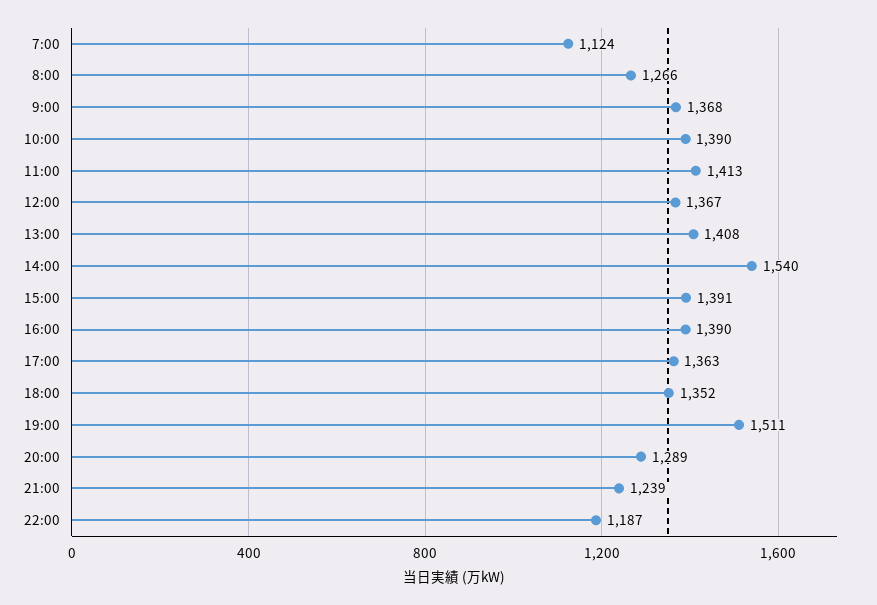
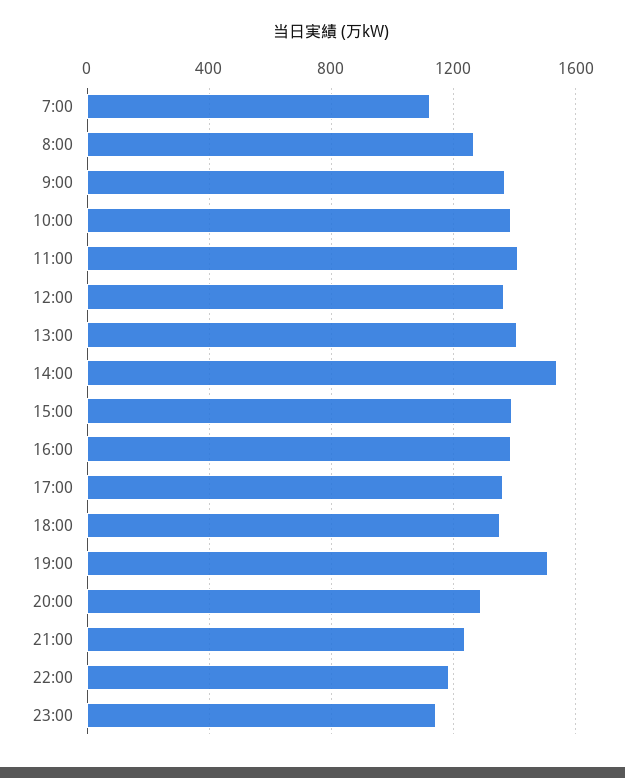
23:00: none -> 1150

